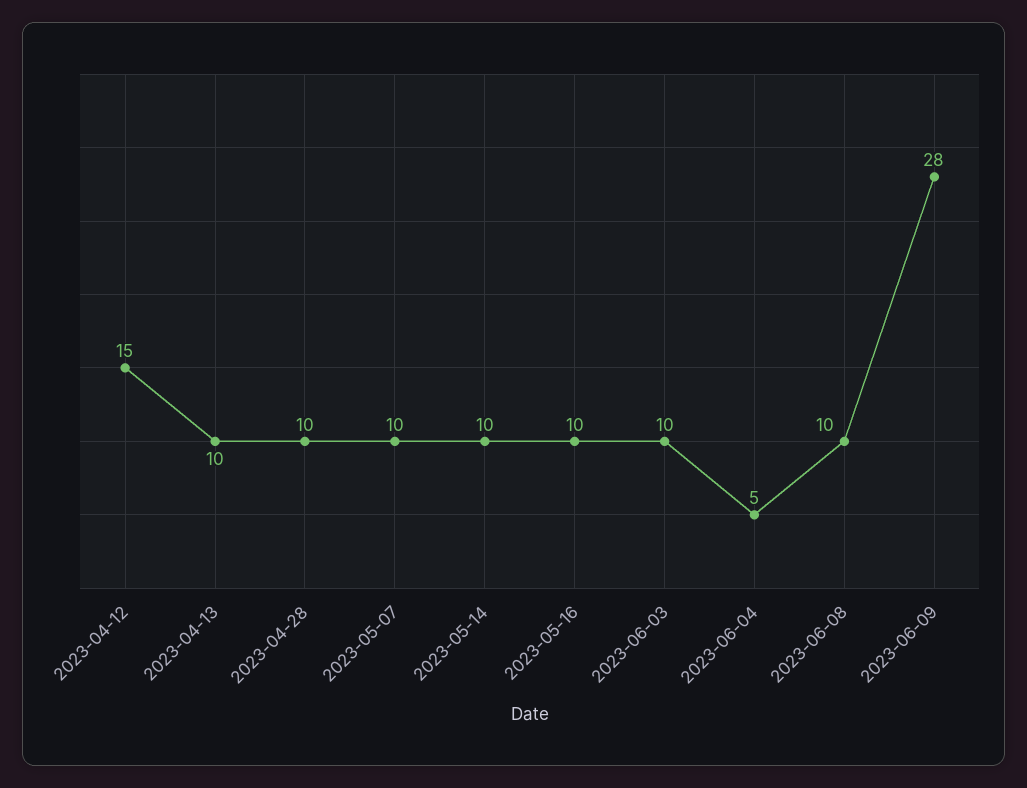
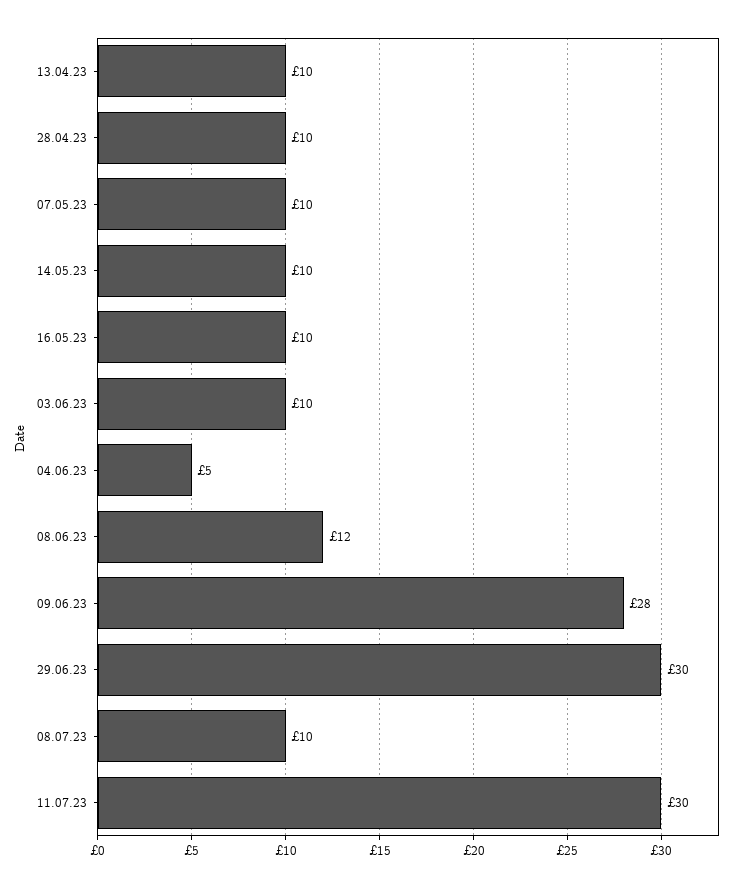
2023-04-12: 15 -> none
2023-06-08: 10 -> 12
29.06.23: none -> 30
08.07.23: none -> 10
11.07.23: none -> 30

